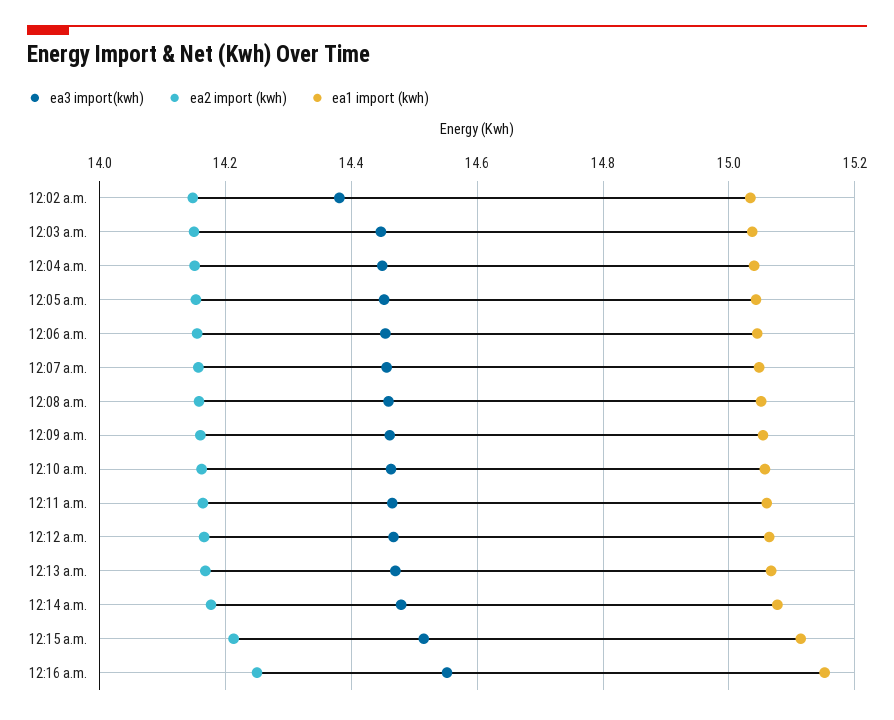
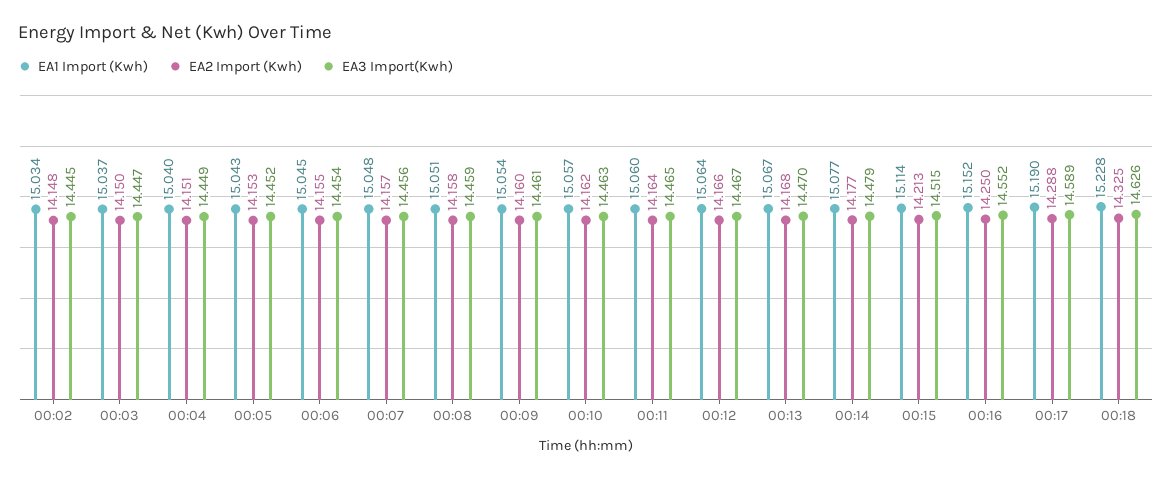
ea3 import(kwh), 12:02 a.m.: 14.38 -> 14.445
ea1 import (kwh), 00:17: none -> 15.19
ea2 import (kwh), 00:17: none -> 14.288
ea3 import(kwh), 00:17: none -> 14.589
ea1 import (kwh), 00:18: none -> 15.228
ea2 import (kwh), 00:18: none -> 14.325
ea3 import(kwh), 00:18: none -> 14.626

